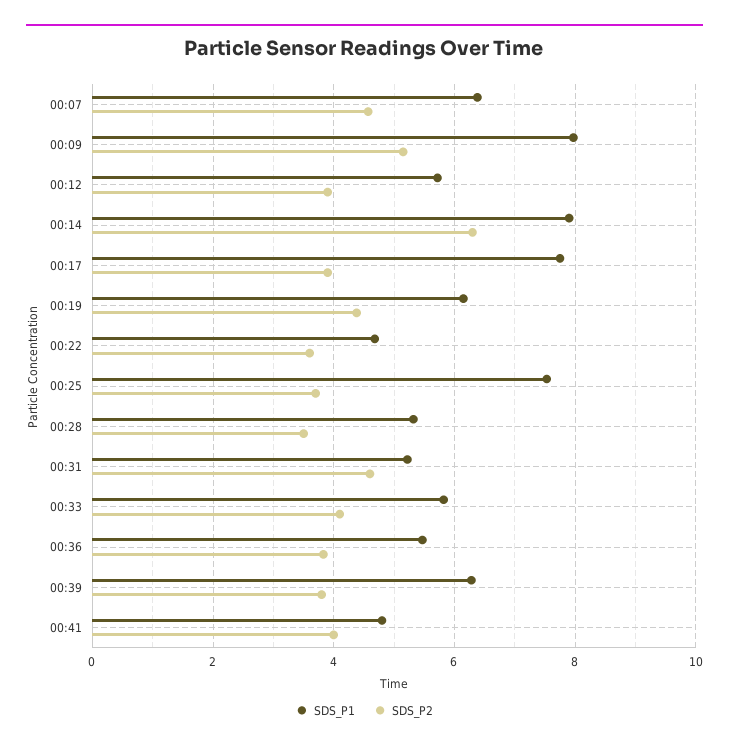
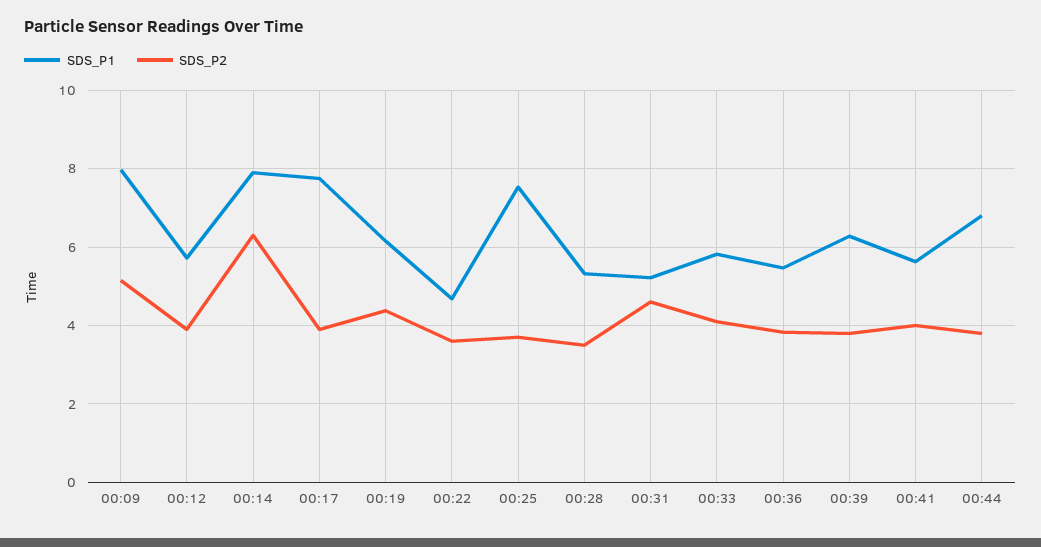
SDS_P1, 00:07: 6.4 -> none
SDS_P2, 00:07: 4.6 -> none
SDS_P1, 00:41: 4.8 -> 5.6
SDS_P1, 00:44: none -> 6.8
SDS_P2, 00:44: none -> 3.8

